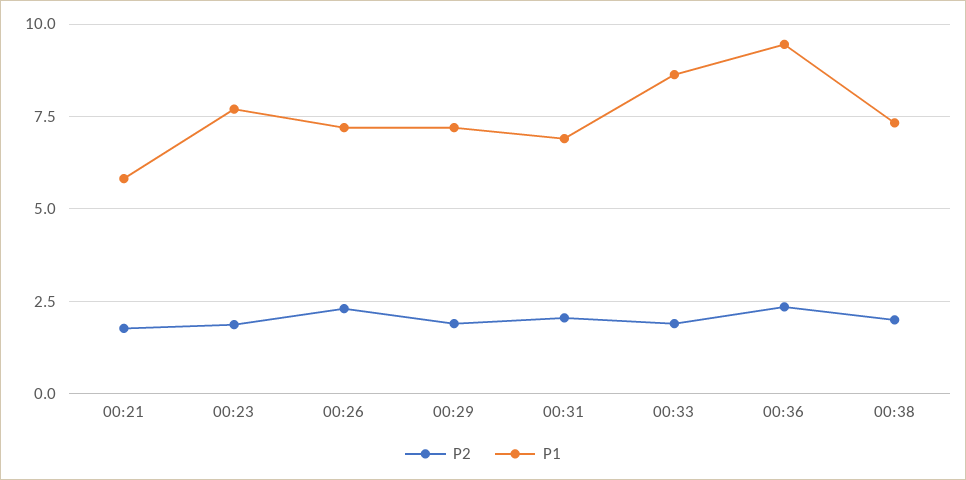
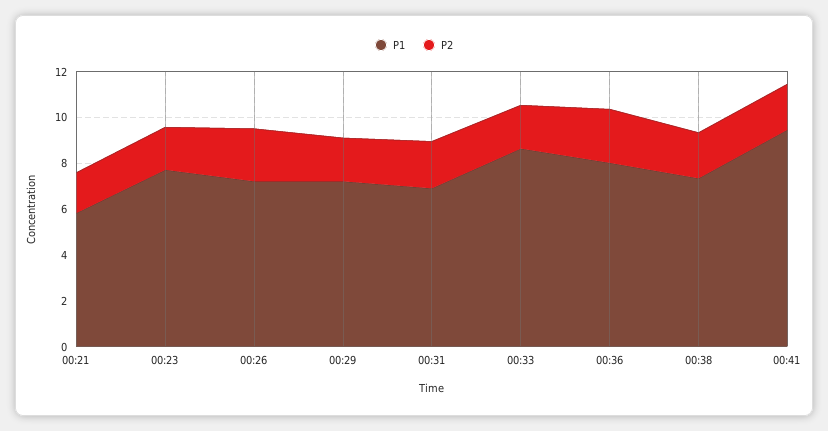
P1, 00:36: 9.5 -> 8
P1, 00:41: none -> 9.5
P2, 00:41: none -> 2

